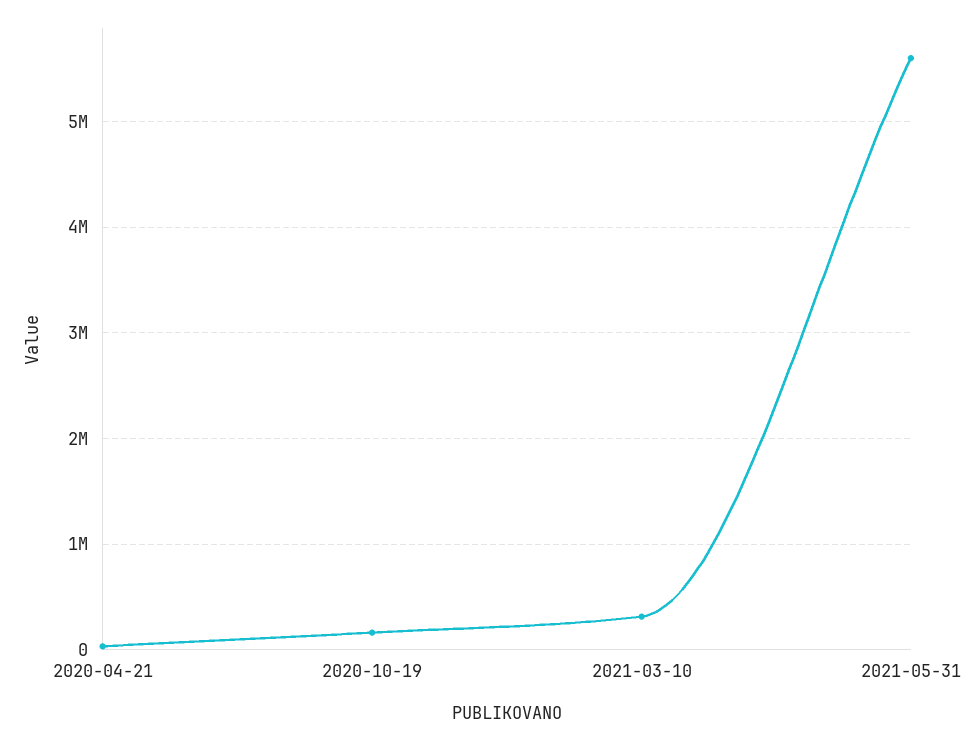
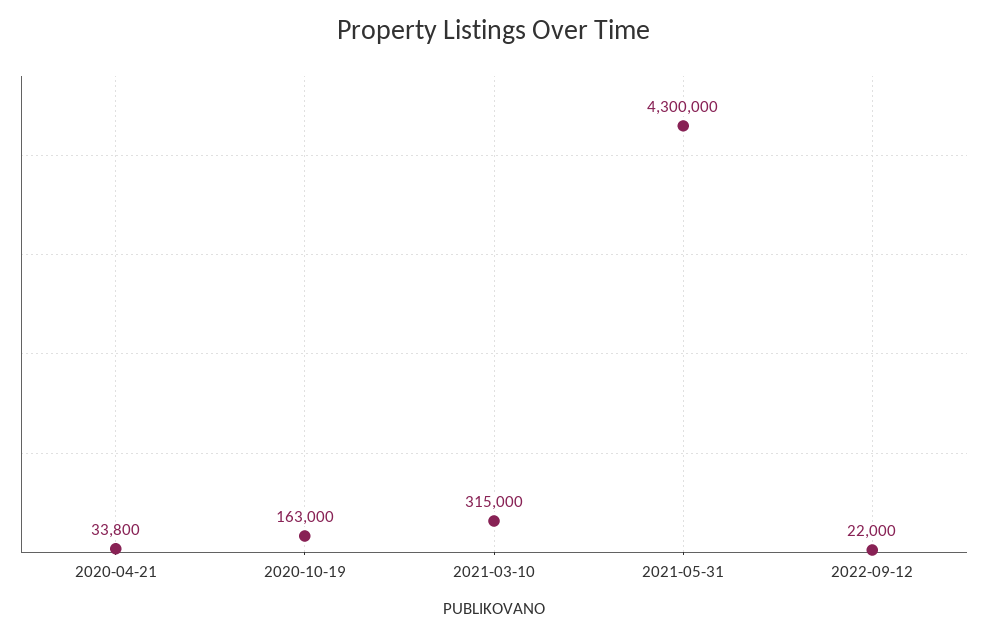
2021-05-31: 5600000 -> 4300000
2022-09-12: none -> 22000

